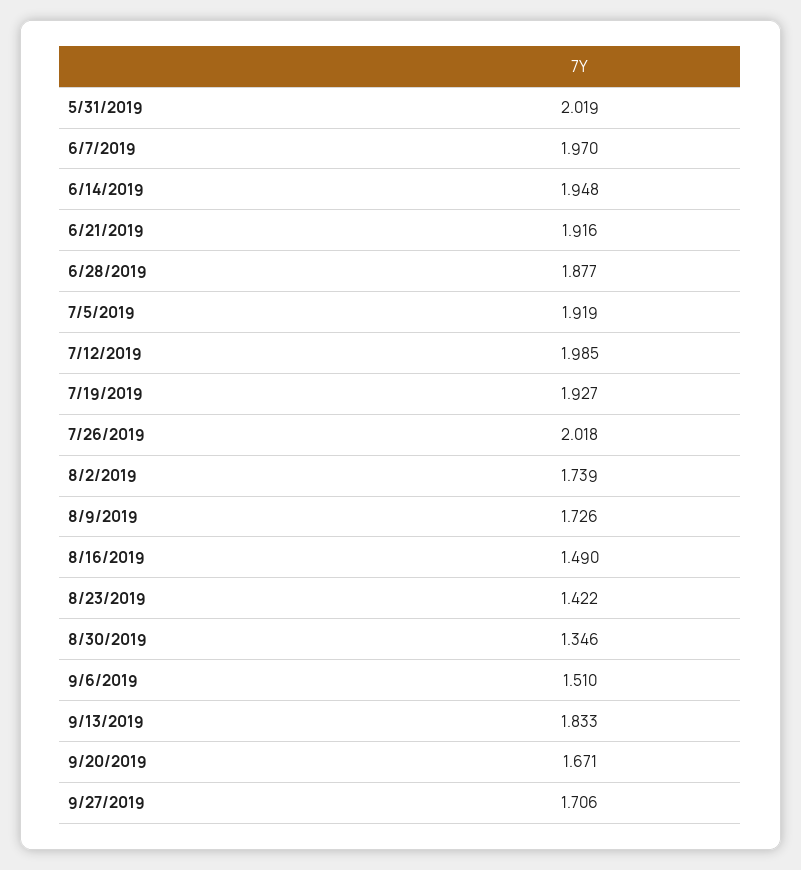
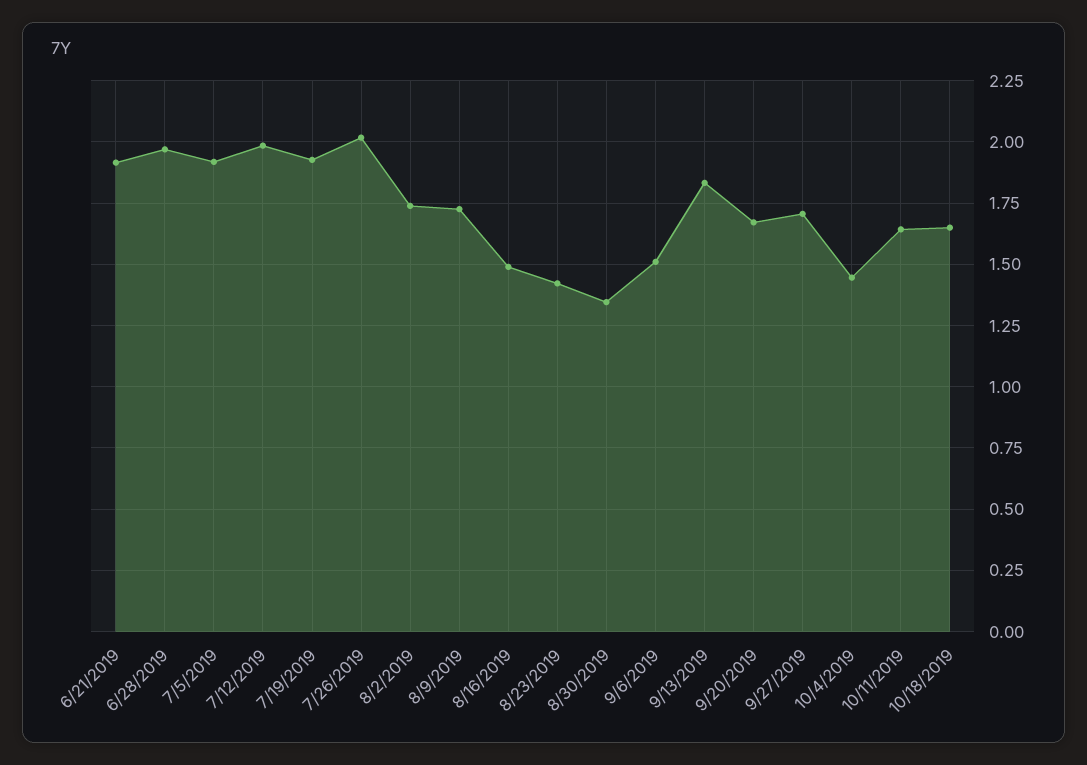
5/31/2019: 2.019 -> none
6/7/2019: 1.97 -> none
6/14/2019: 1.948 -> none
6/28/2019: 1.877 -> 1.975
10/4/2019: none -> 1.45
10/11/2019: none -> 1.65
10/18/2019: none -> 1.65

